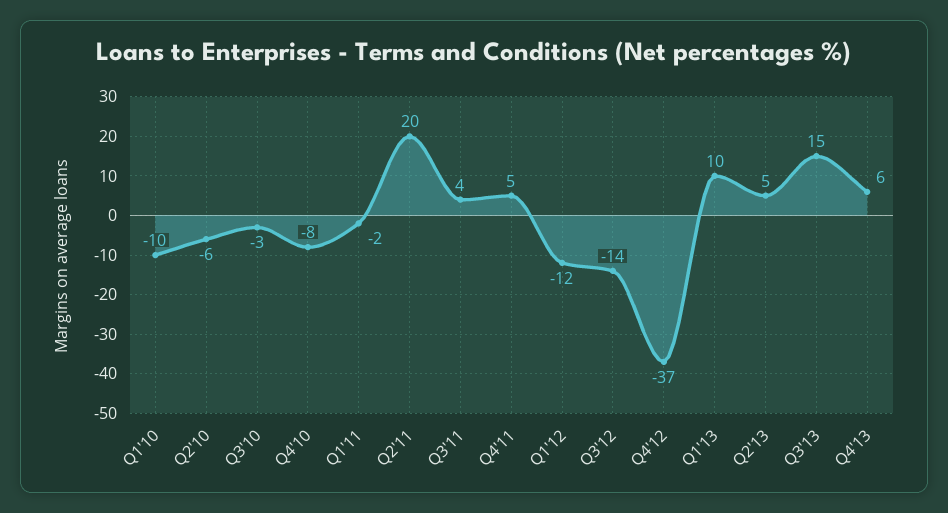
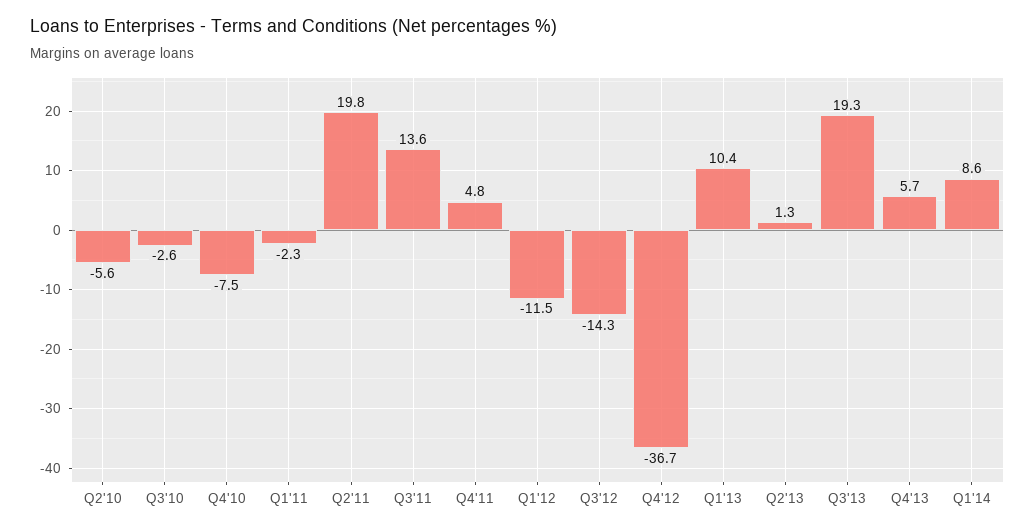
Q1'10: -10 -> none
Q3'11: 4 -> 13.6
Q2'13: 5 -> 1.3
Q3'13: 15 -> 19.3
Q1'14: none -> 8.6

